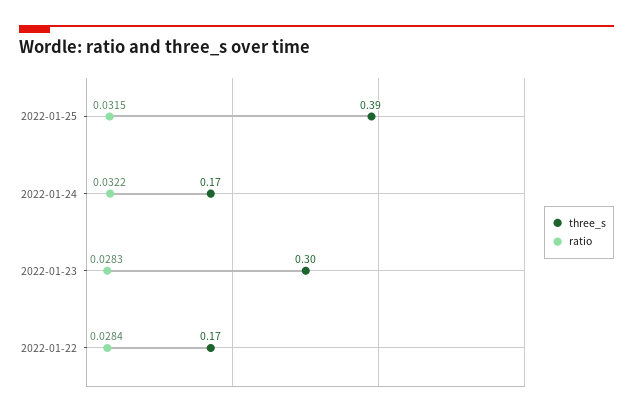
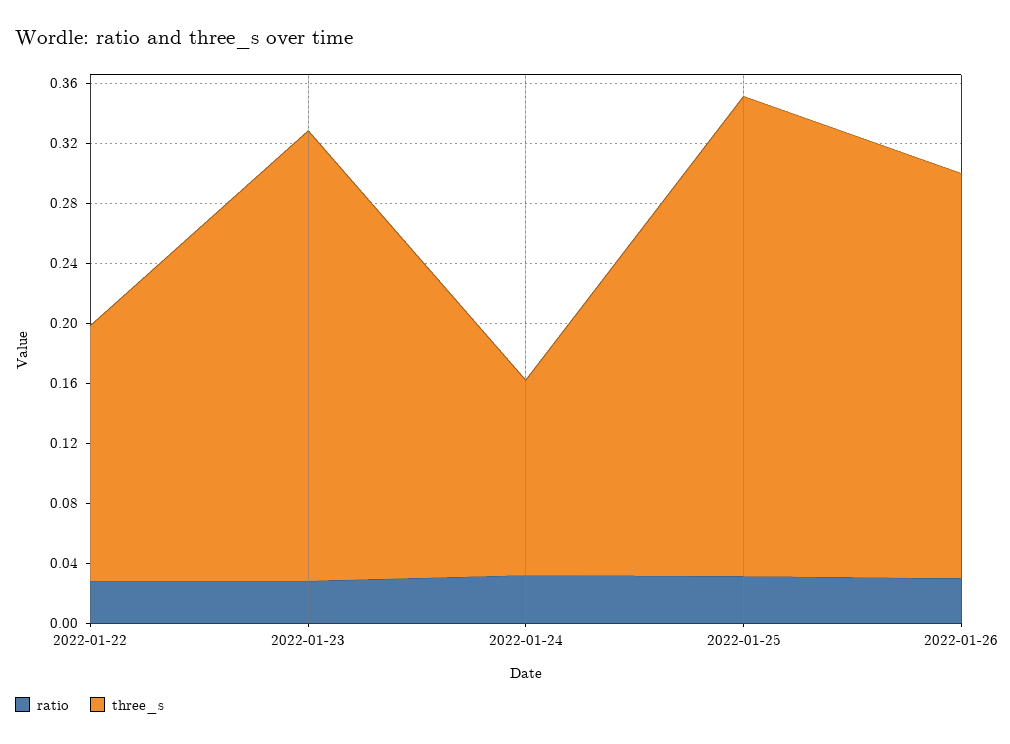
three_s, 2022-01-25: 0.39 -> 0.32
three_s, 2022-01-24: 0.17 -> 0.13
ratio, 2022-01-26: none -> 0.03
three_s, 2022-01-26: none -> 0.27

